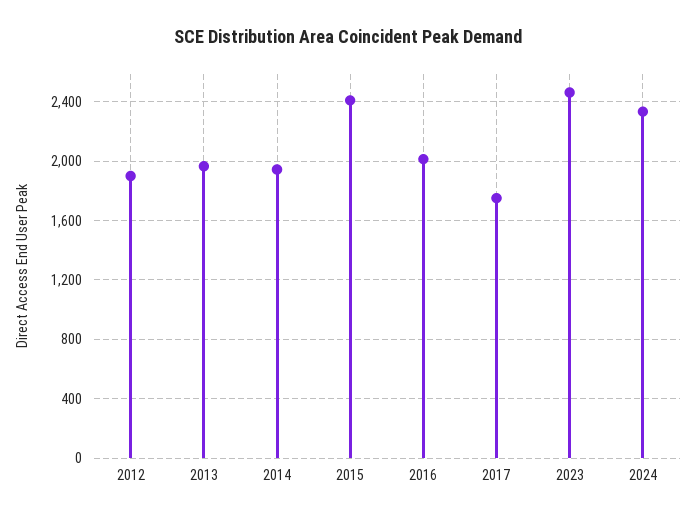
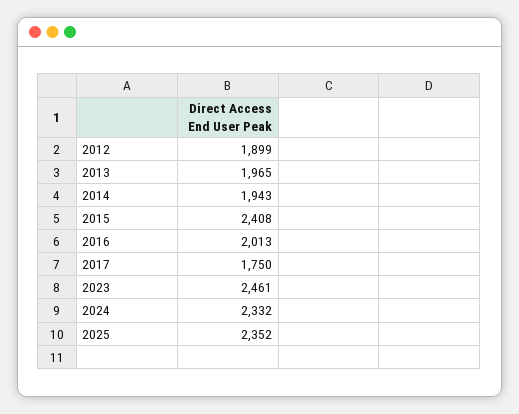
2025: none -> 2352

